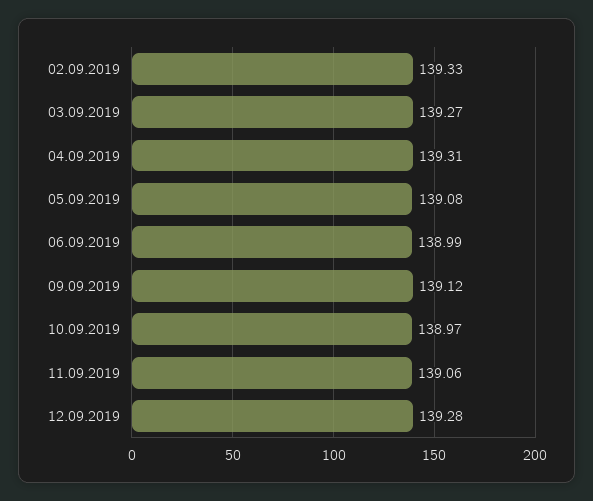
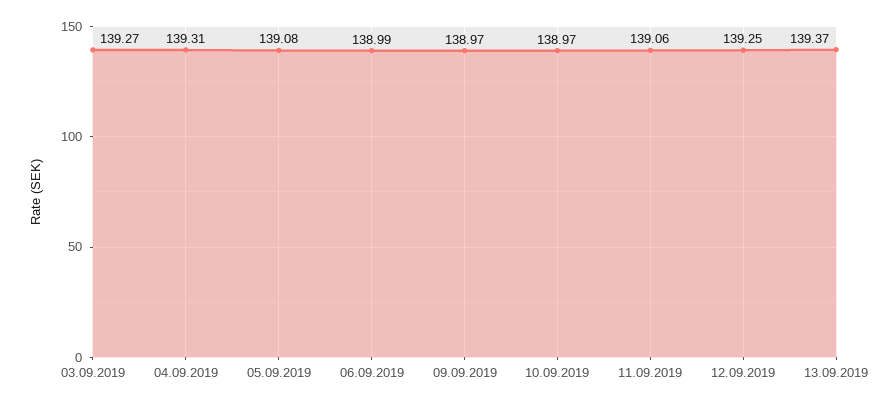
02.09.2019: 139.33 -> none
09.09.2019: 139.12 -> 138.97
12.09.2019: 139.28 -> 139.25
13.09.2019: none -> 139.37

